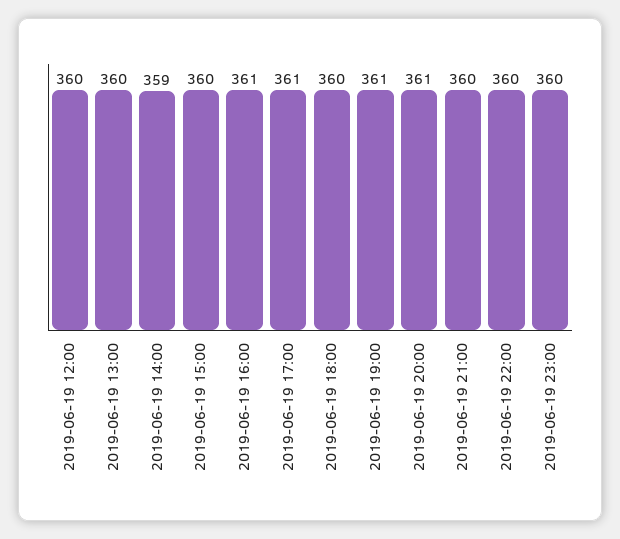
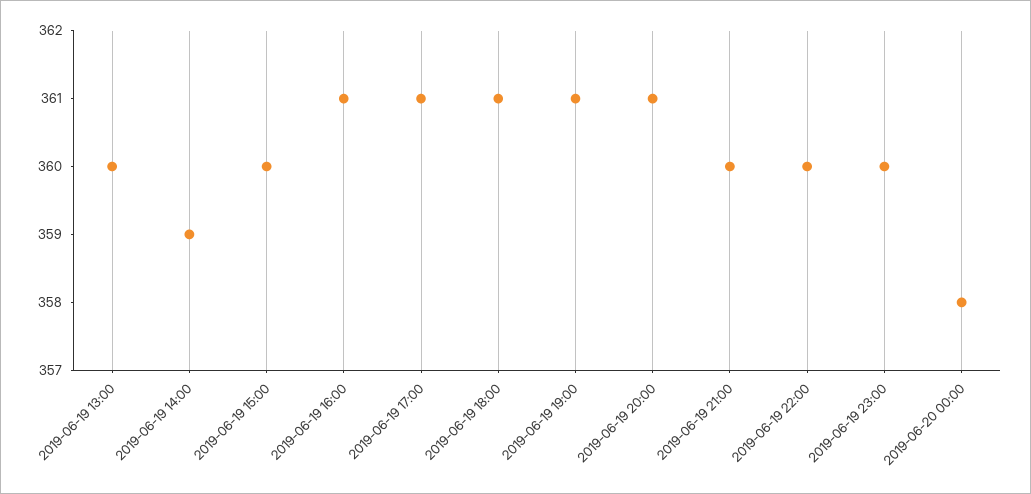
2019-06-19 12:00: 360 -> none
2019-06-19 18:00: 360 -> 361
2019-06-20 00:00: none -> 358

